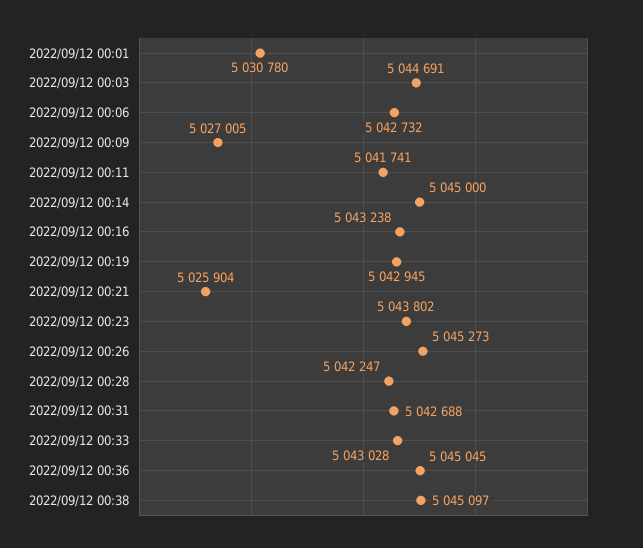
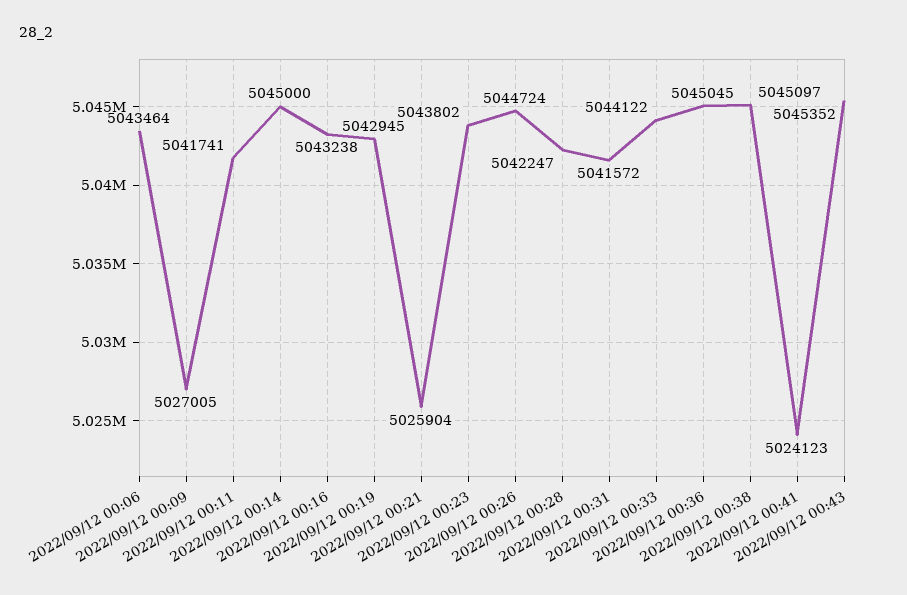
2022/09/12 00:01: 5030780 -> none
2022/09/12 00:03: 5044691 -> none
2022/09/12 00:06: 5042732 -> 5043464
2022/09/12 00:26: 5045273 -> 5044724
2022/09/12 00:31: 5042688 -> 5041572
2022/09/12 00:33: 5043028 -> 5044122
2022/09/12 00:41: none -> 5024123
2022/09/12 00:43: none -> 5045352

